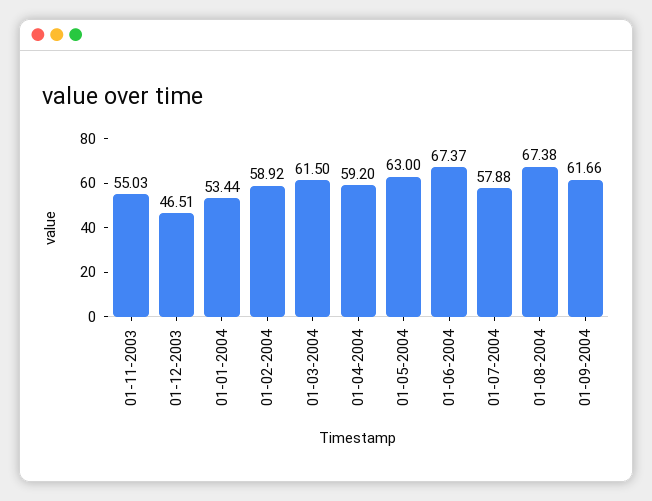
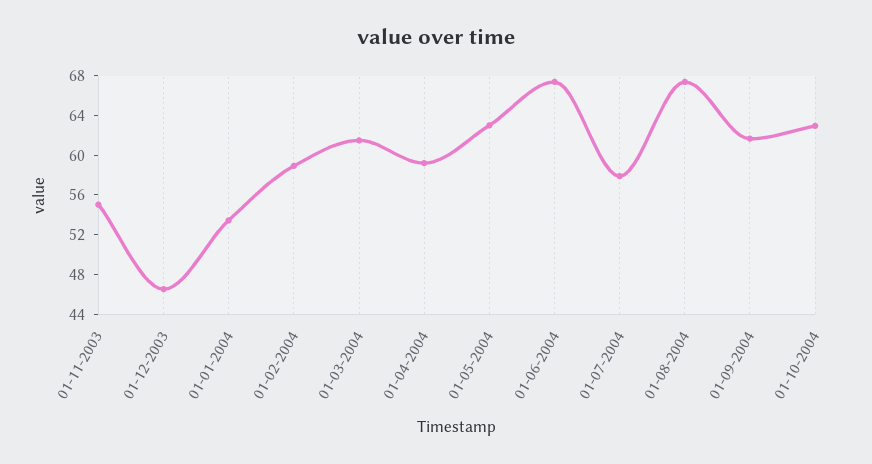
01-10-2004: none -> 63

